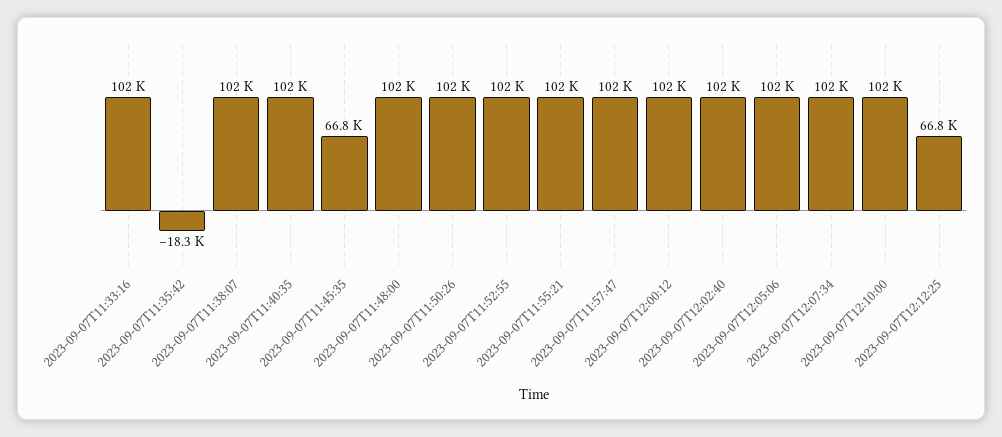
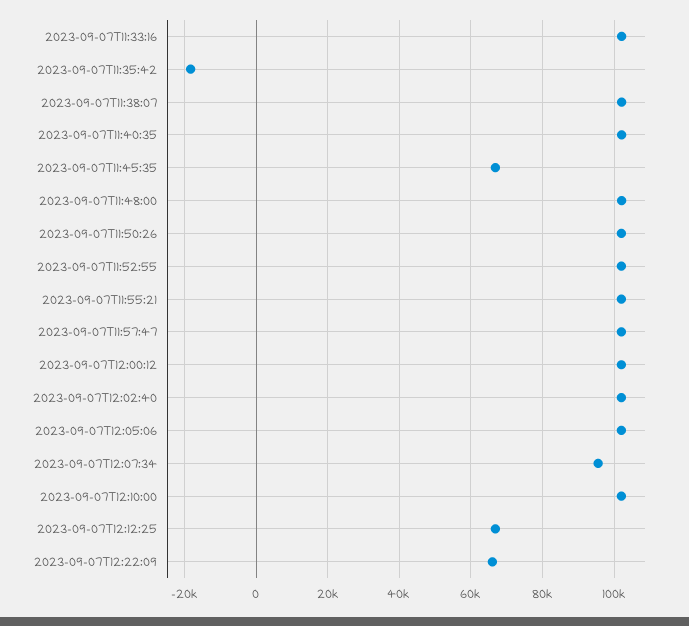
2023-09-07T12:07:34: 102000 -> 96000
2023-09-07T12:22:09: none -> 66000

